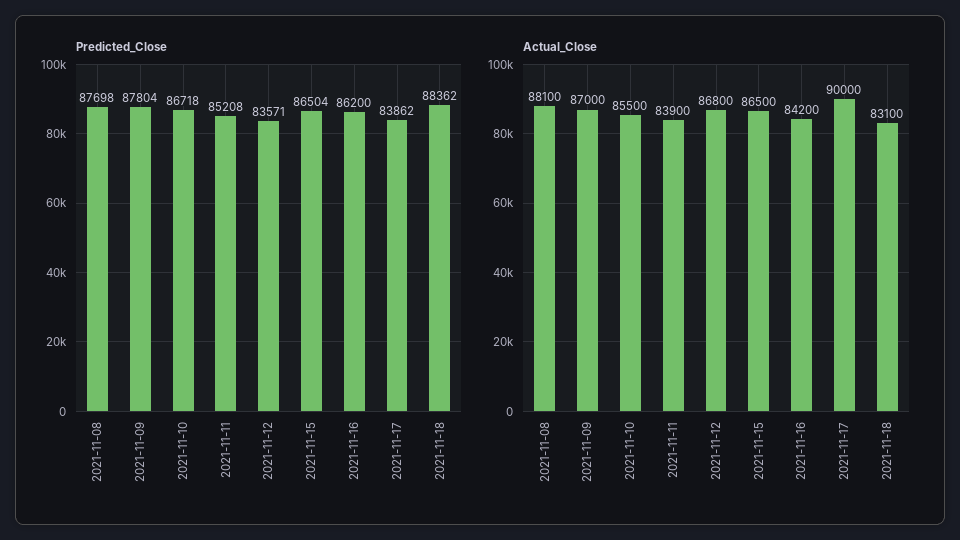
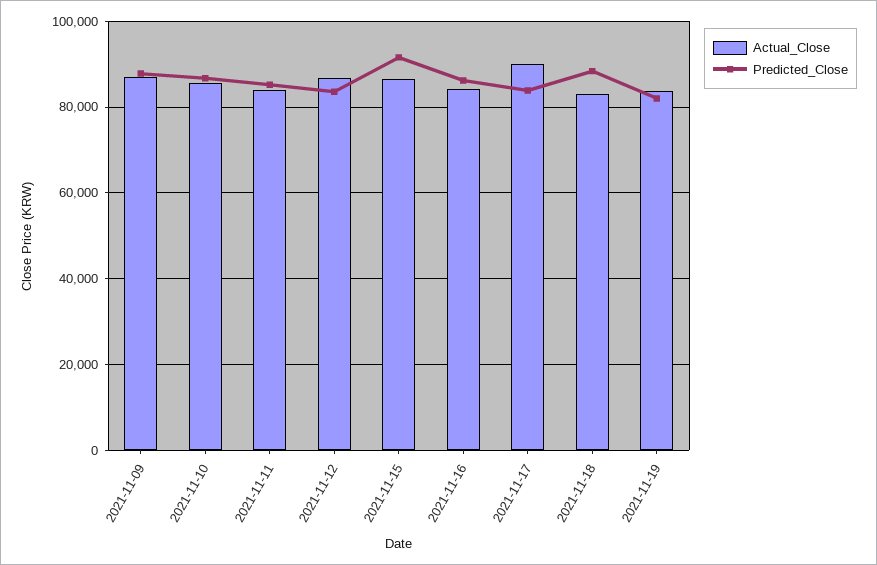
Predicted_Close, 2021-11-08: 87698 -> none
Predicted_Close, 2021-11-15: 86504 -> 92000
Actual_Close, 2021-11-08: 88100 -> none
Actual_Close, 2021-11-19: none -> 84000
Predicted_Close, 2021-11-19: none -> 82000

